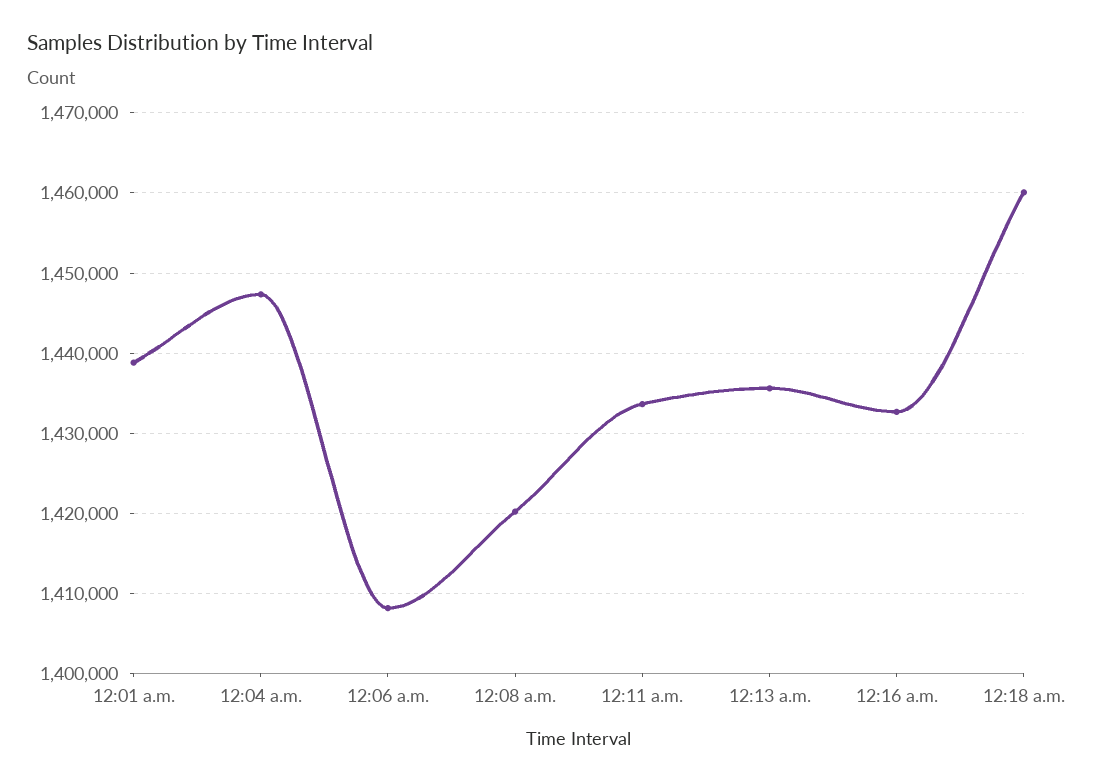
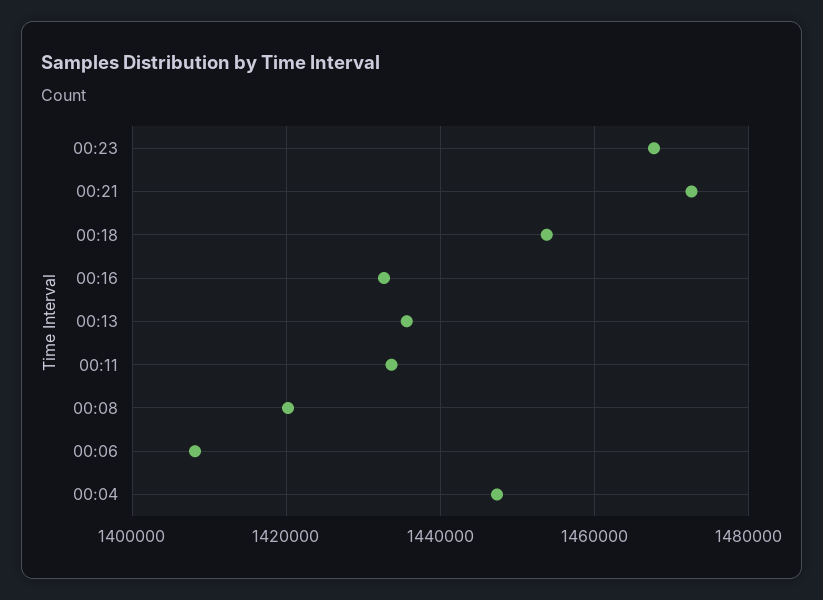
12:01 a.m.: 1439000 -> none
12:18 a.m.: 1460000 -> 1454000
00:23: none -> 1468000
00:21: none -> 1472000

